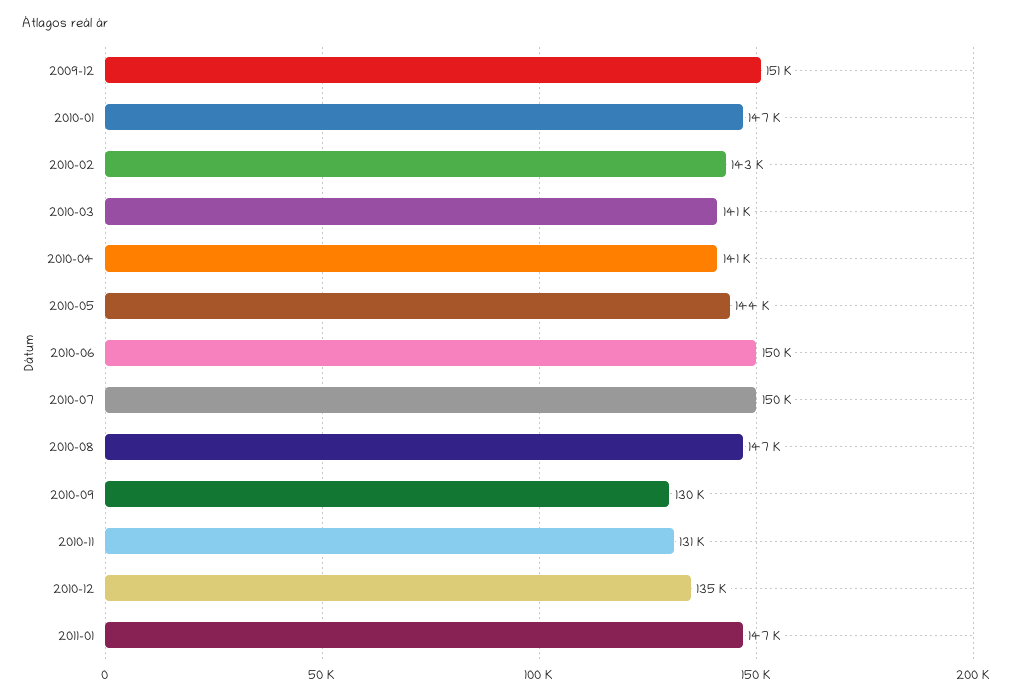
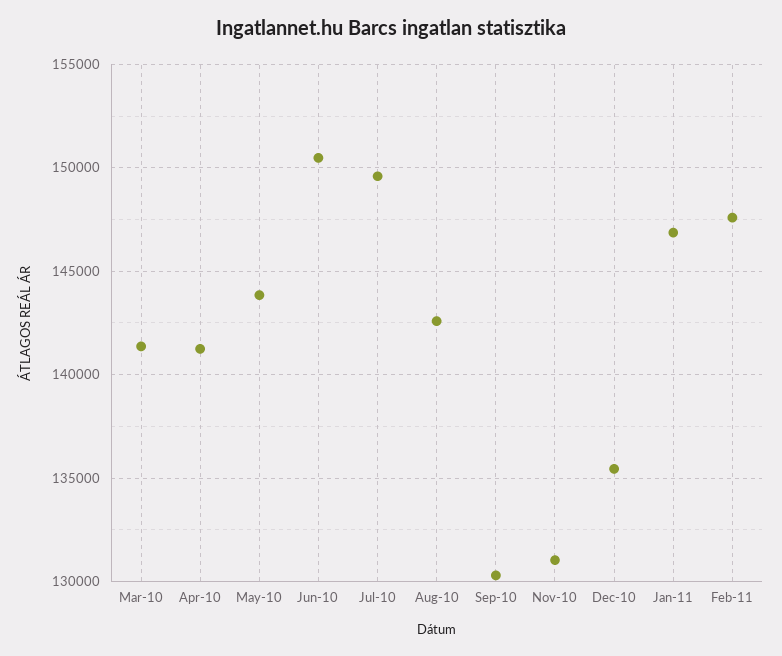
2009-12: 151000 -> none
2010-01: 147000 -> none
2010-02: 143000 -> none
2010-08: 147000 -> 142500
Feb-11: none -> 147500

